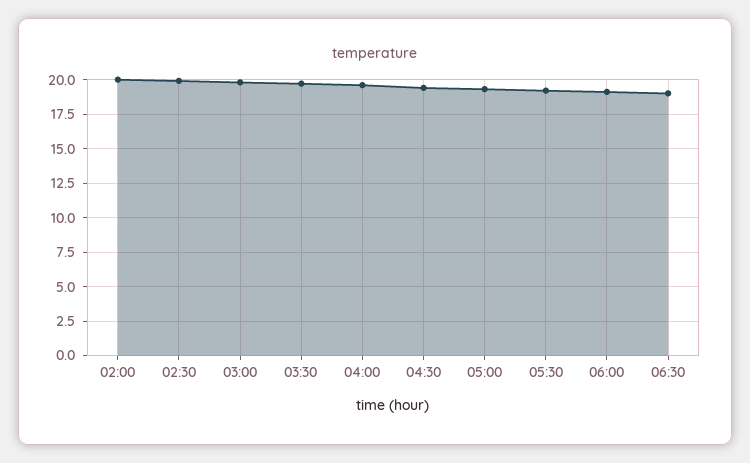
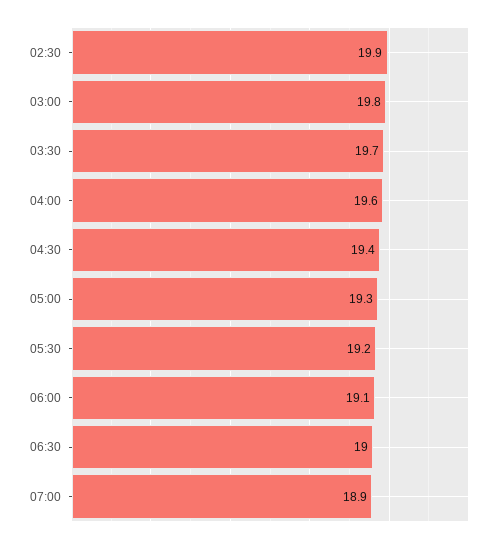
02:00: 20 -> none
07:00: none -> 18.9

